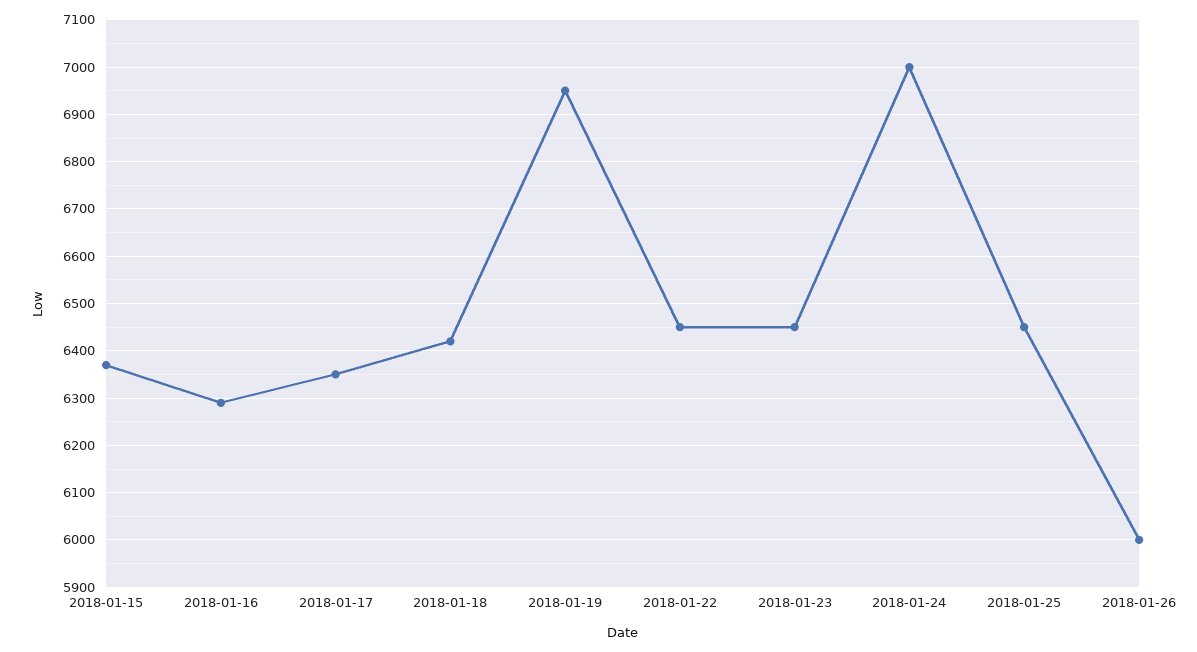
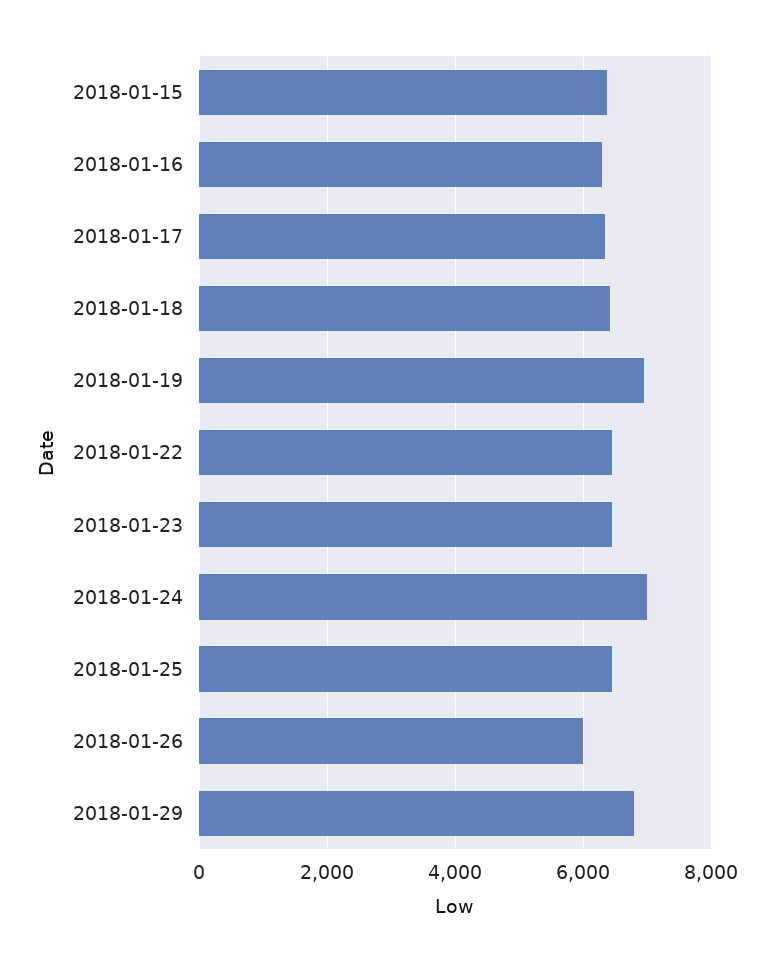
2018-01-29: none -> 6800

